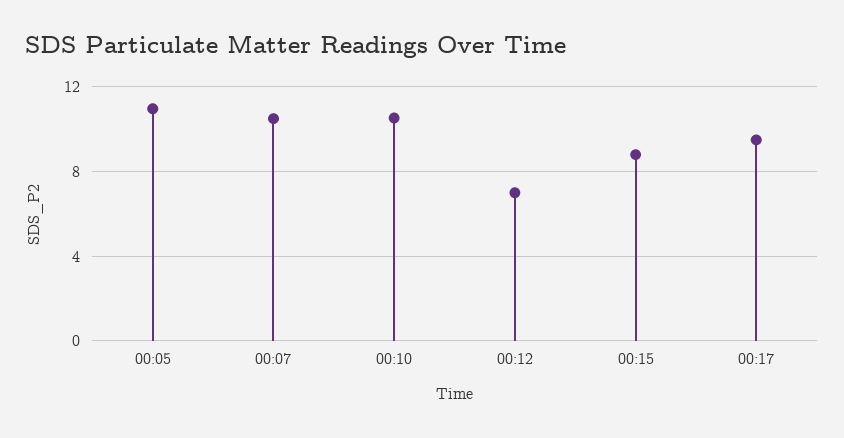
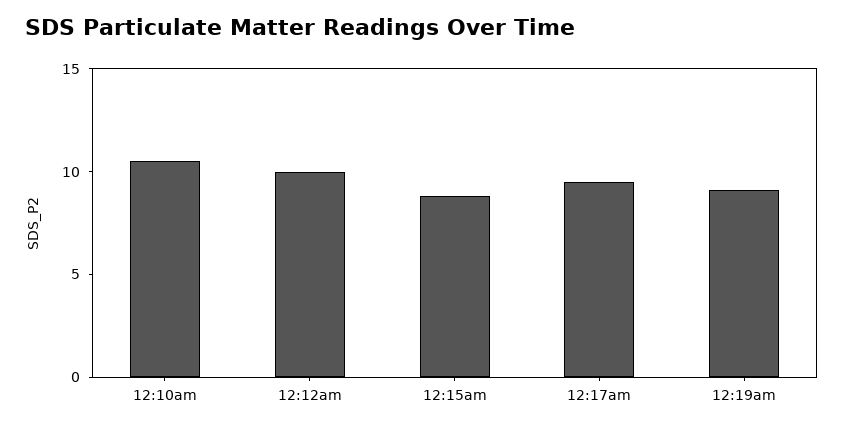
00:05: 11 -> none
00:07: 10.5 -> none
00:12: 7 -> 10
12:19am: none -> 9

